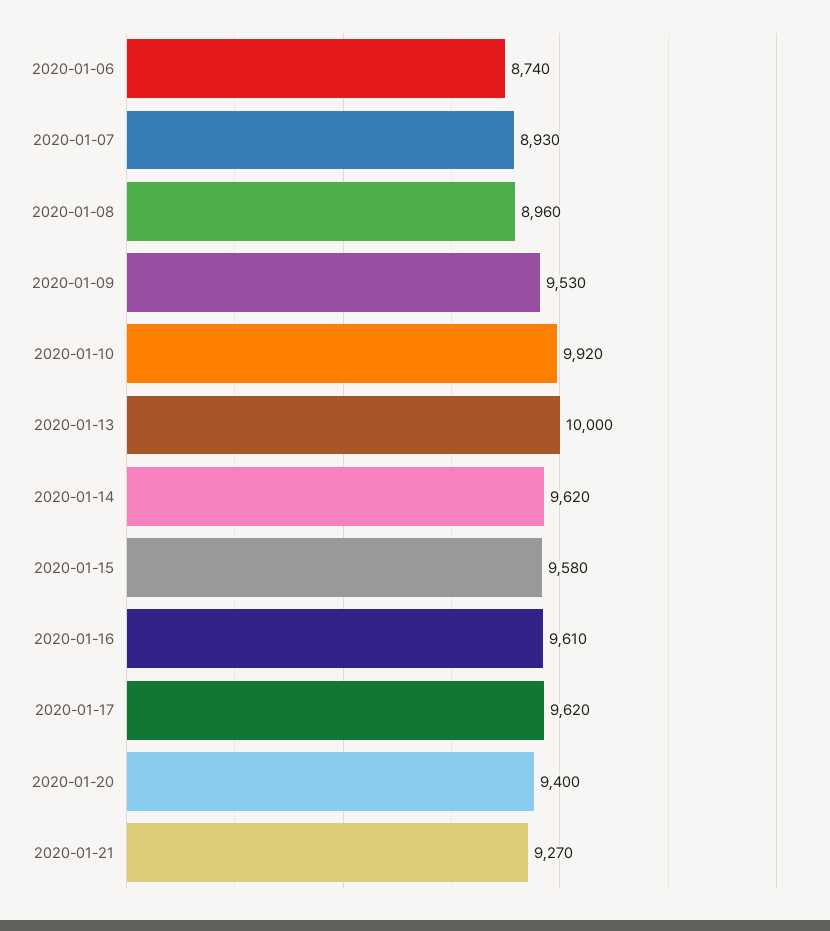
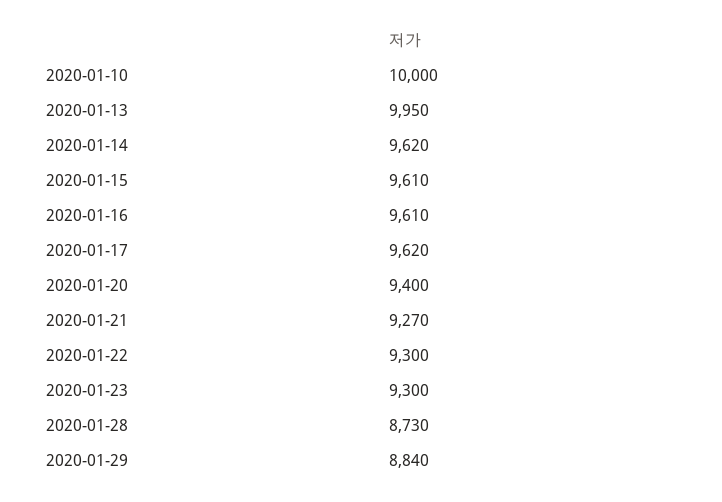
2020-01-06: 8740 -> none
2020-01-07: 8930 -> none
2020-01-08: 8960 -> none
2020-01-09: 9530 -> none
2020-01-10: 9920 -> 10000
2020-01-13: 10000 -> 9950
2020-01-15: 9580 -> 9610
2020-01-22: none -> 9300
2020-01-23: none -> 9300
2020-01-28: none -> 8730
2020-01-29: none -> 8840

